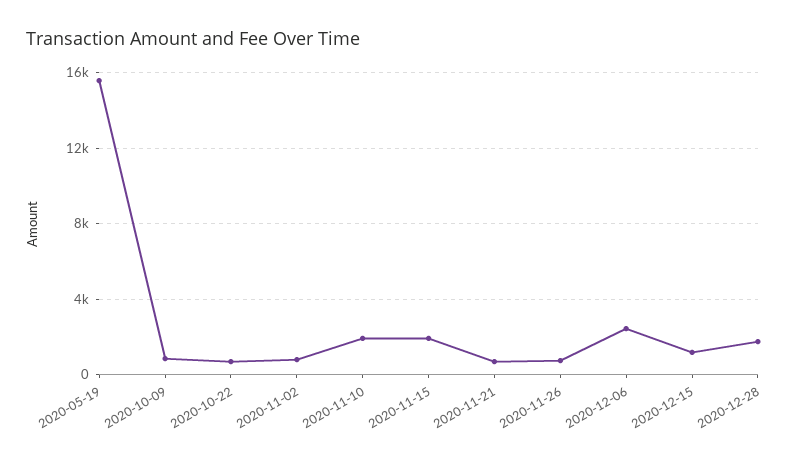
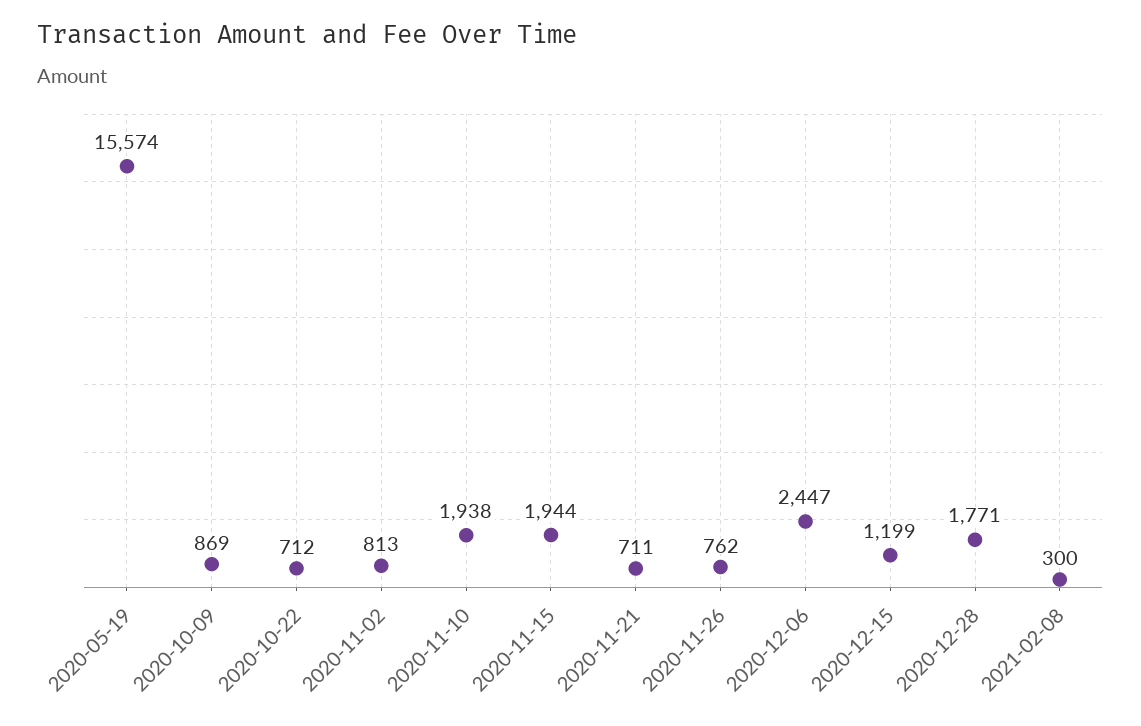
2021-02-08: none -> 300

